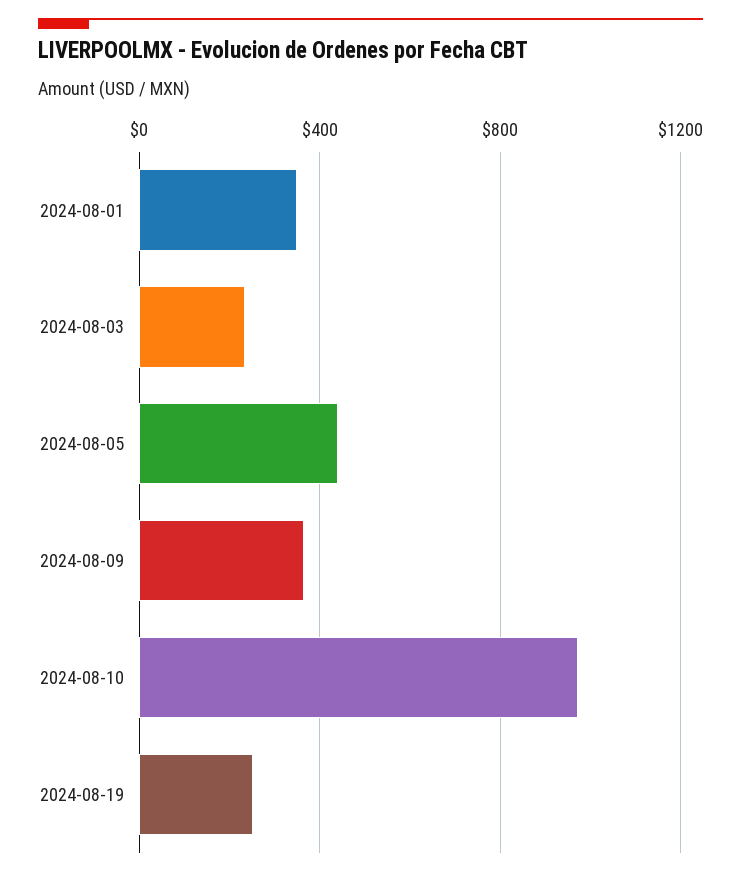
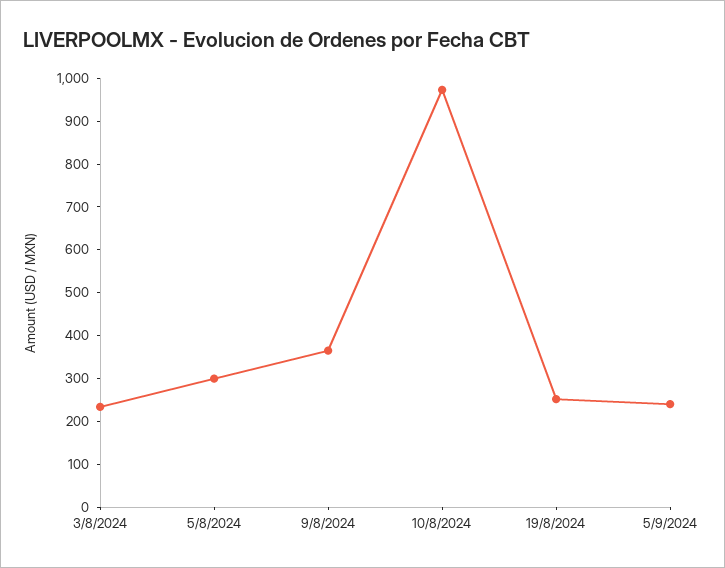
2024-08-01: 350 -> none
2024-08-05: 450 -> 300
5/9/2024: none -> 240

